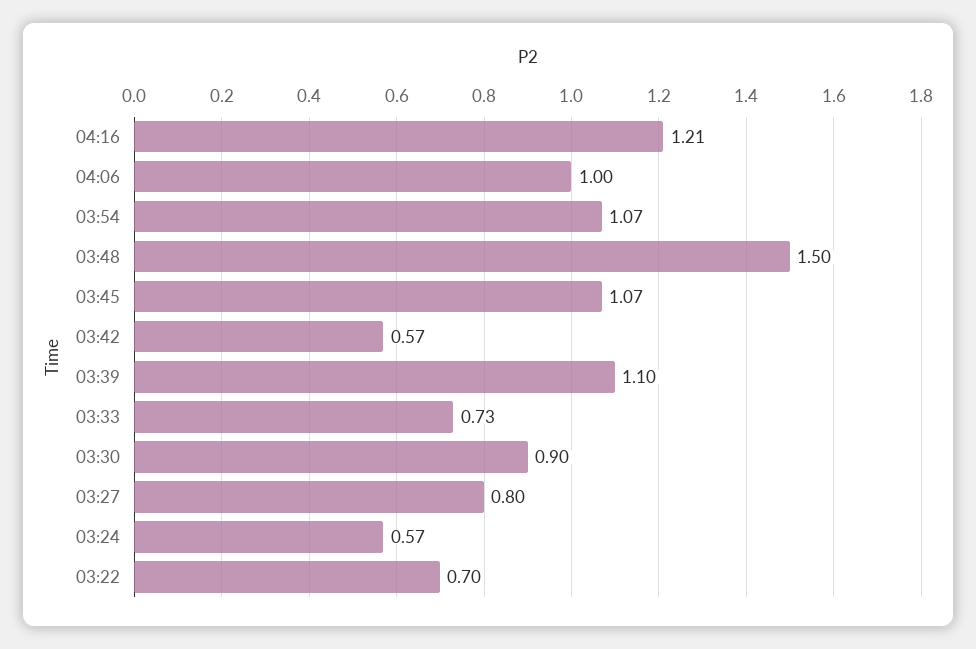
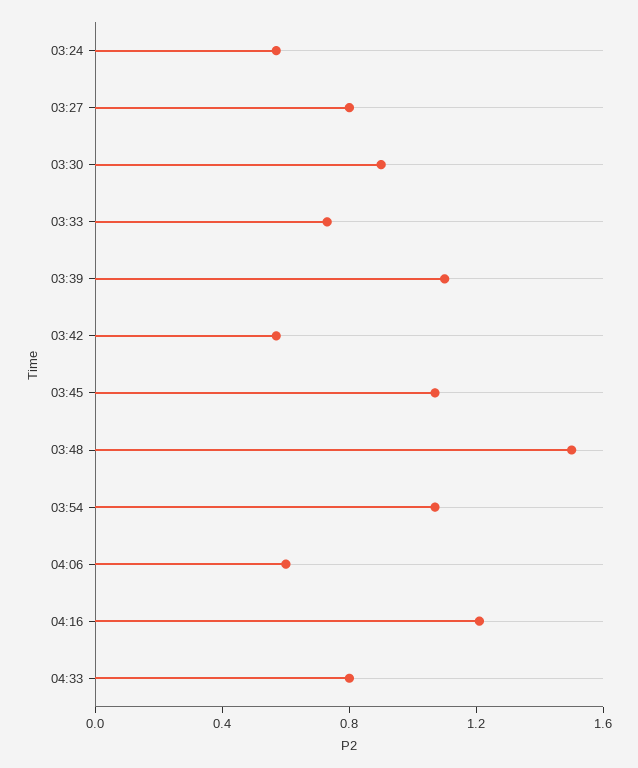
04:06: 1 -> 0.6
03:22: 0.7 -> none
04:33: none -> 0.8

